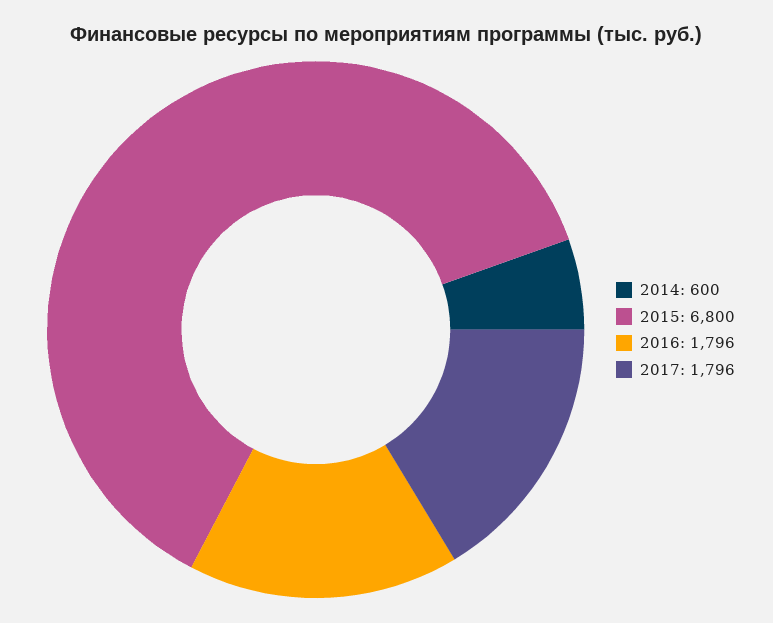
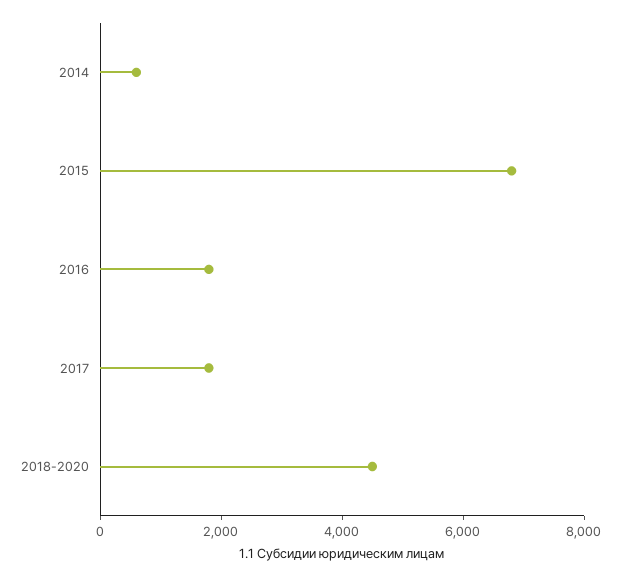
2018-2020: none -> 4500

